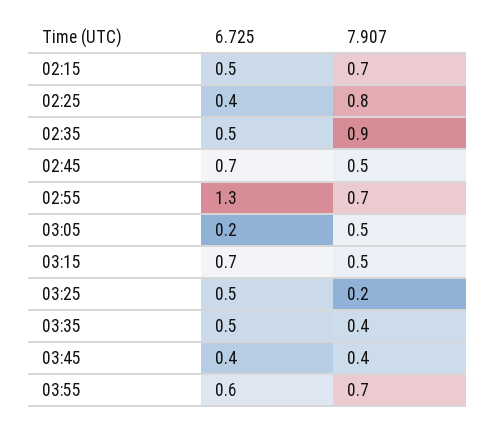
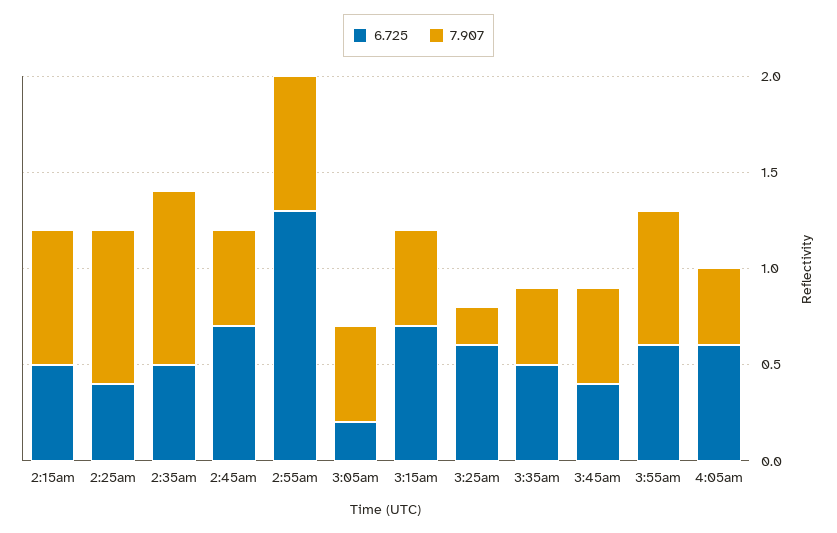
6.725, 03:25: 0.5 -> 0.6
7.907, 03:45: 0.4 -> 0.5
6.725, 4:05am: none -> 0.6
7.907, 4:05am: none -> 0.4

